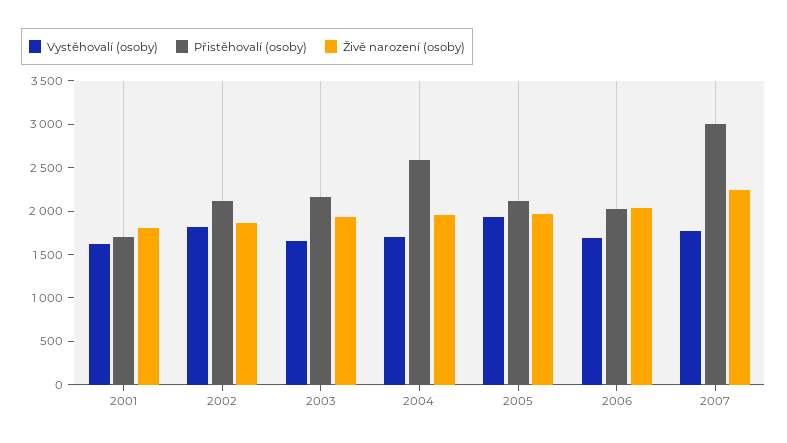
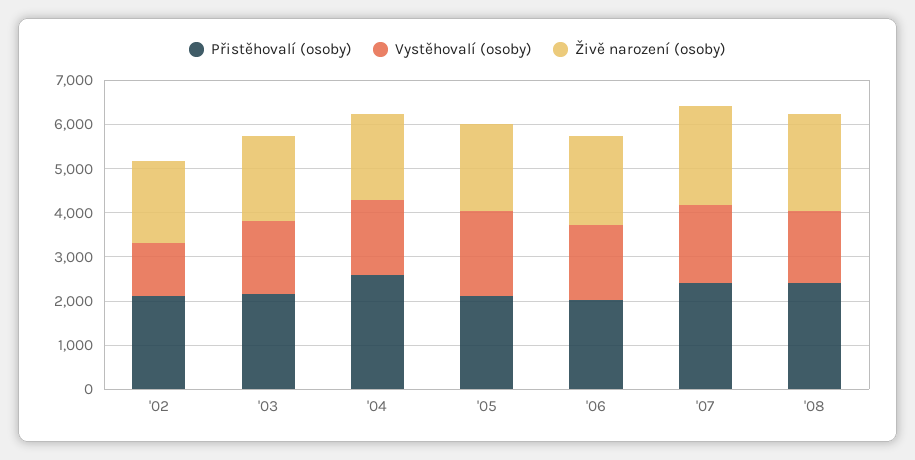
Vystěhovalí (osoby), 2001: 1600 -> none
Přistěhovalí (osoby), 2001: 1700 -> none
Živě narození (osoby), 2001: 1800 -> none
Vystěhovalí (osoby), 2002: 1800 -> 1200
Přistěhovalí (osoby), 2007: 3000 -> 2400
Přistěhovalí (osoby), '08: none -> 2400
Vystěhovalí (osoby), '08: none -> 1600
Živě narození (osoby), '08: none -> 2200

